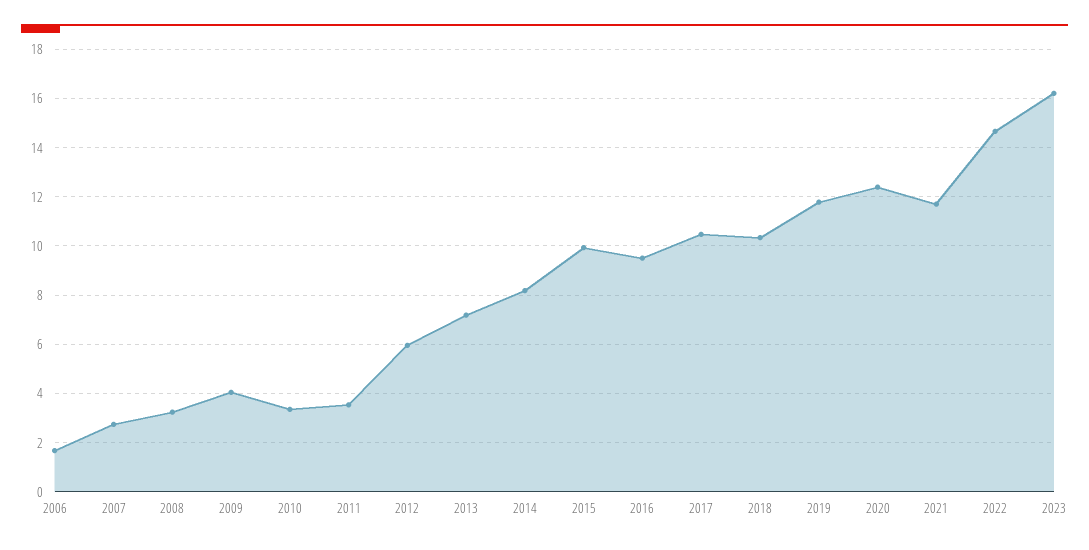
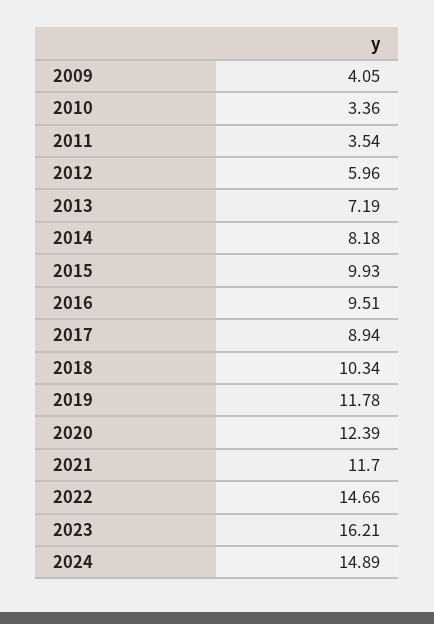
2006: 1.75 -> none
2007: 2.75 -> none
2008: 3.25 -> none
2017: 10.5 -> 8.94
2024: none -> 14.89

